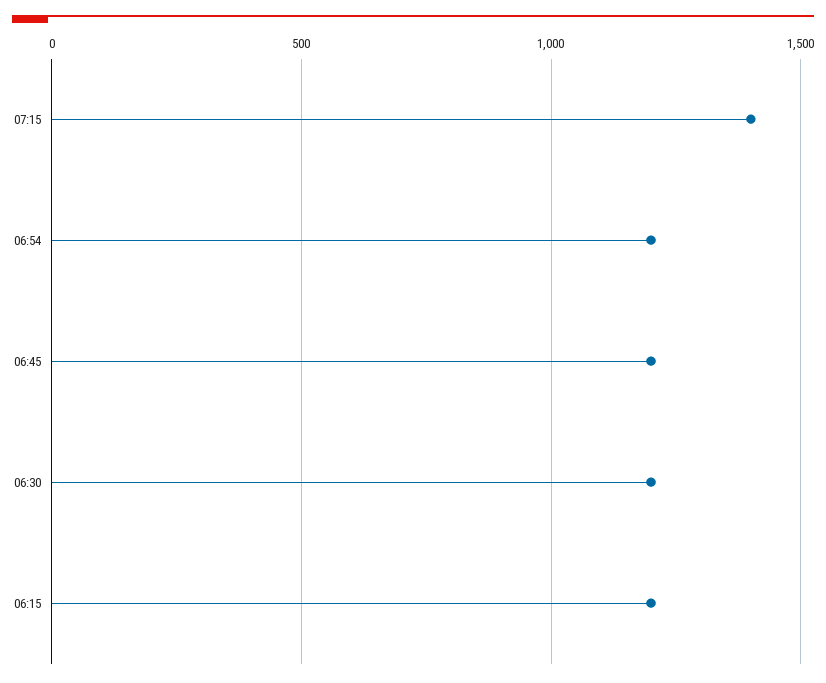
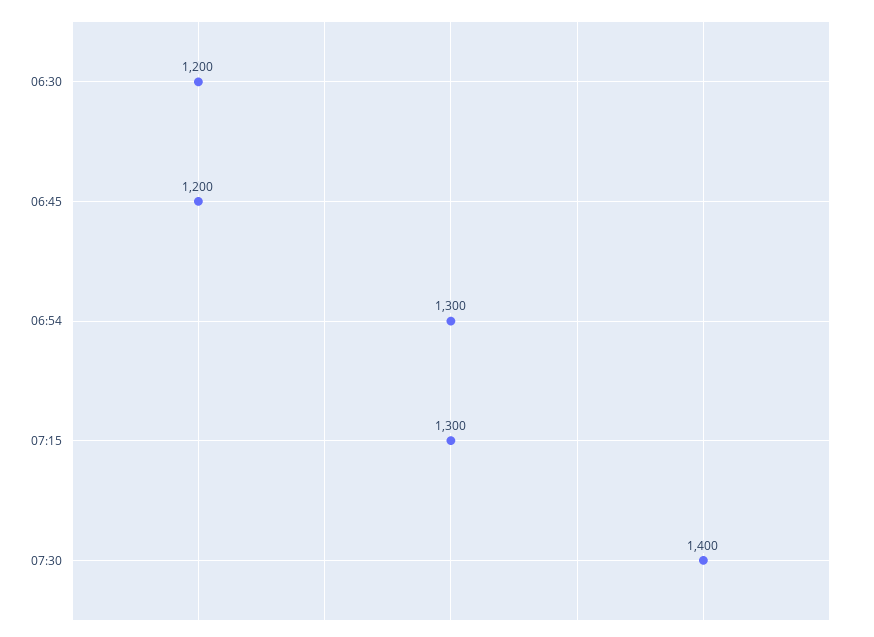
07:15: 1400 -> 1300
06:54: 1200 -> 1300
06:15: 1200 -> none
07:30: none -> 1400

